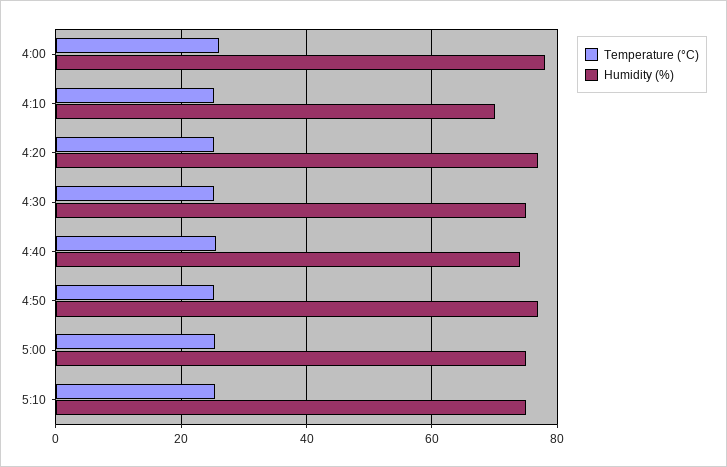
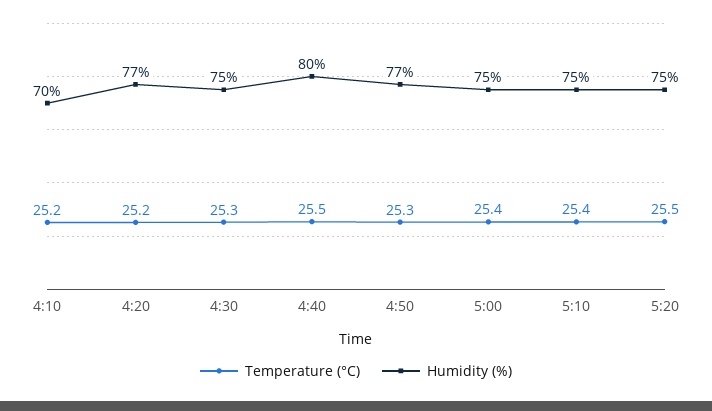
Temperature (°C), 4:00: 26 -> none
Humidity (%), 4:00: 78 -> none
Humidity (%), 4:40: 74 -> 80
Temperature (°C), 5:20: none -> 25.5
Humidity (%), 5:20: none -> 75

